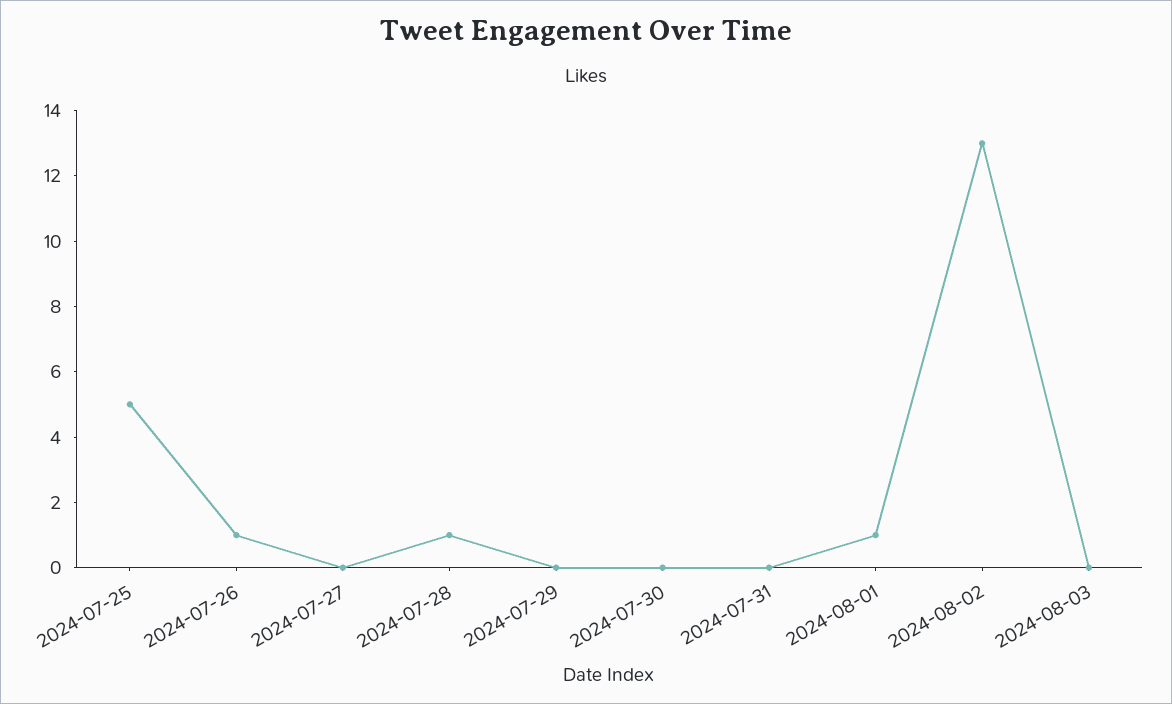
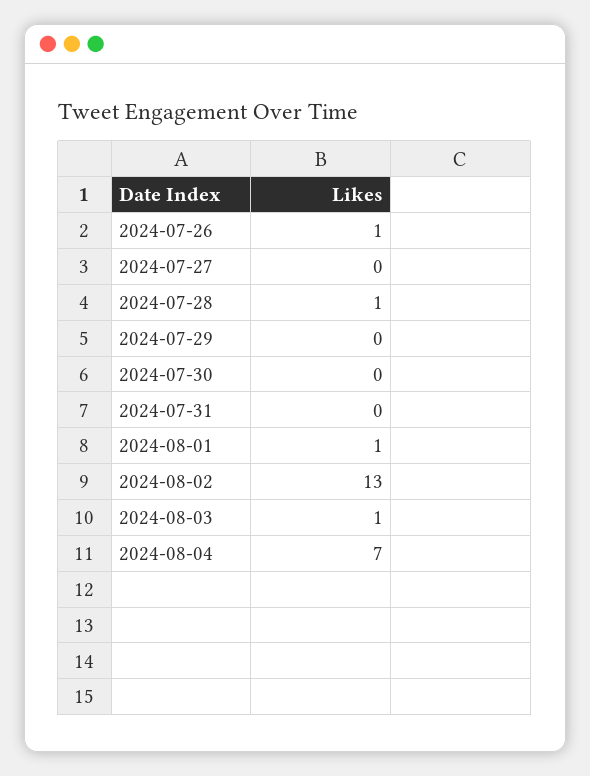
2024-07-25: 5 -> none
2024-08-03: 0 -> 1
2024-08-04: none -> 7

